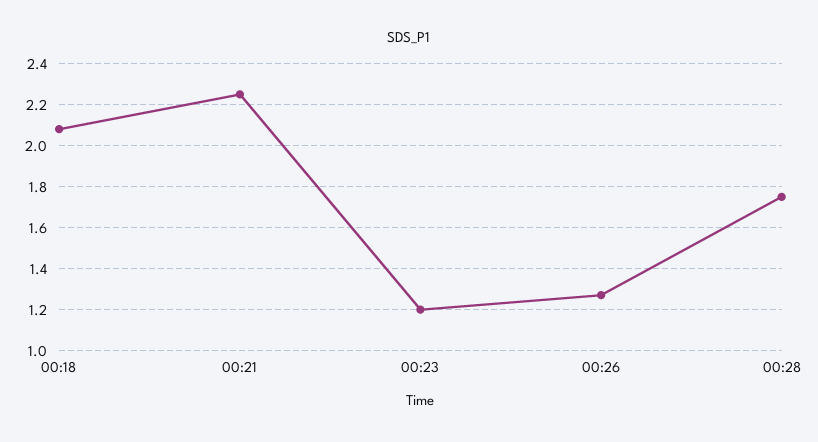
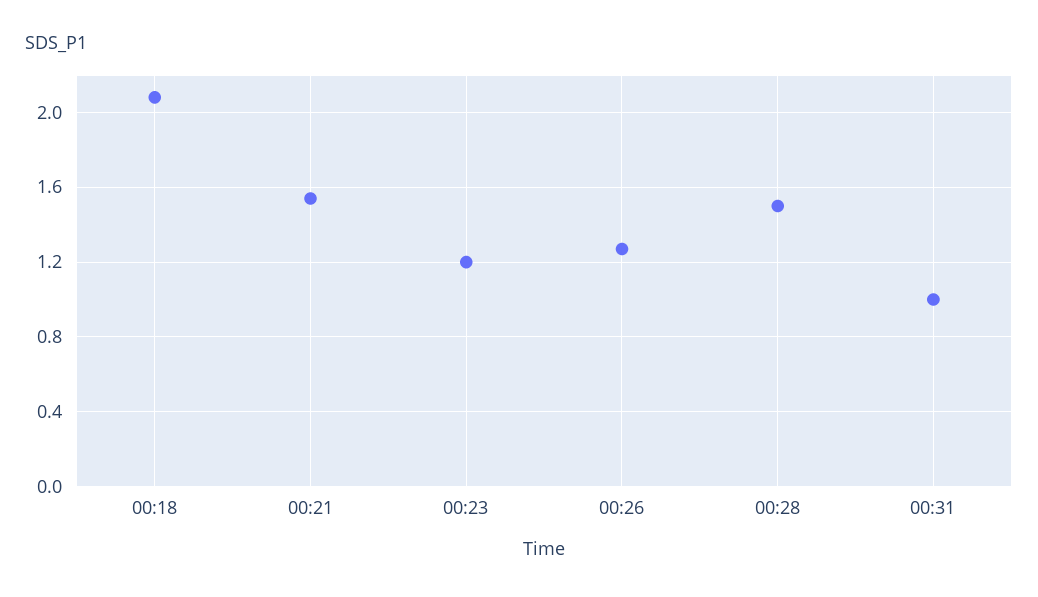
00:21: 2.25 -> 1.55
00:28: 1.75 -> 1.5
00:31: none -> 1

